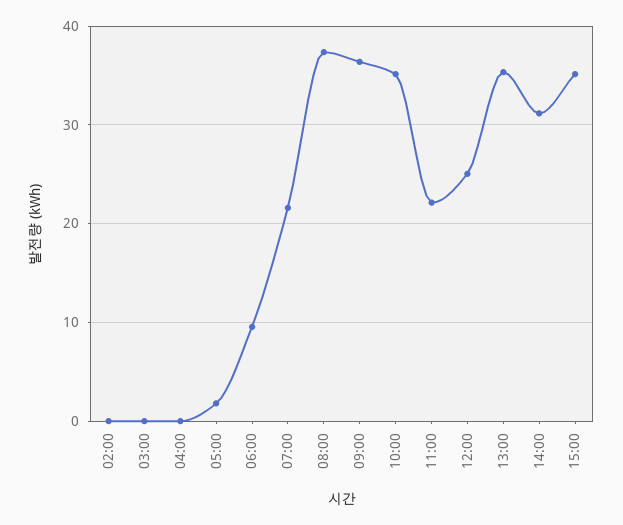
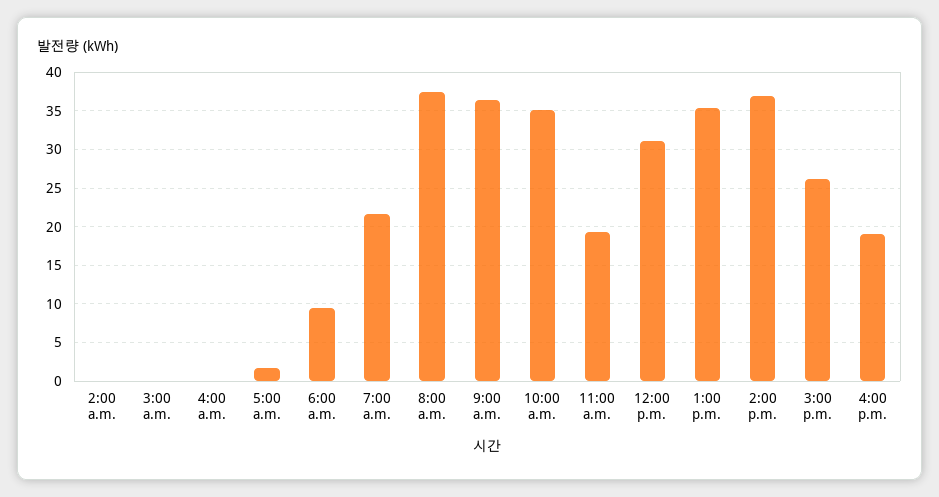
11:00: 22 -> 19
12:00: 25 -> 31
14:00: 31 -> 37
15:00: 35 -> 26
4:00 p.m.: none -> 19

